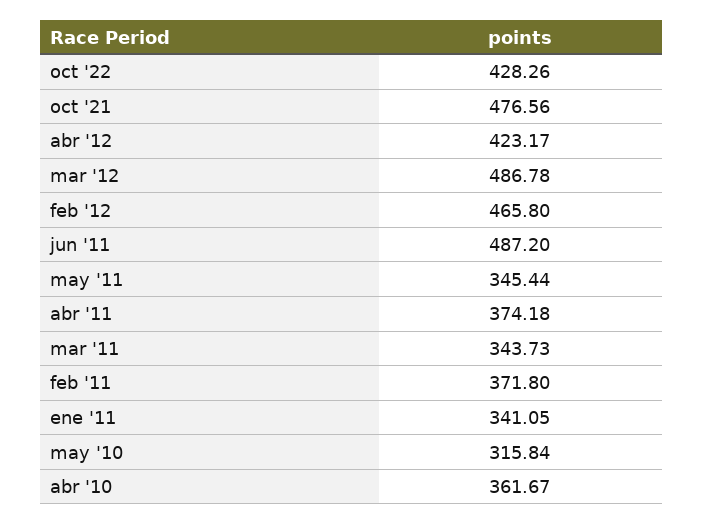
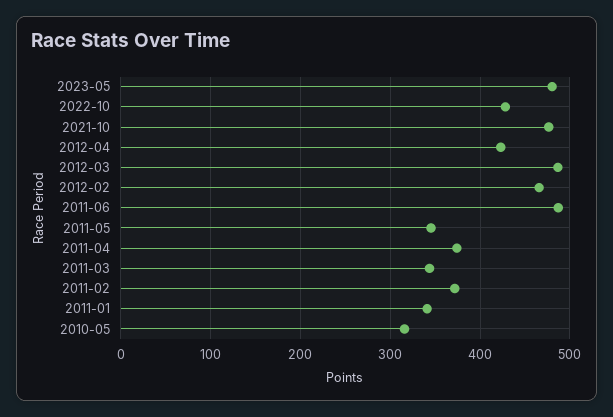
abr '10: 361.67 -> none
2023-05: none -> 480

